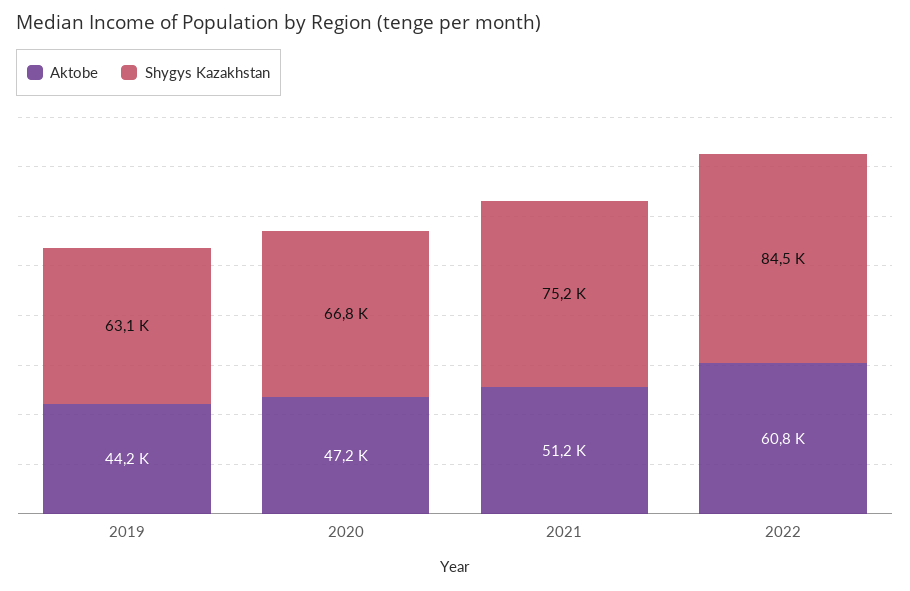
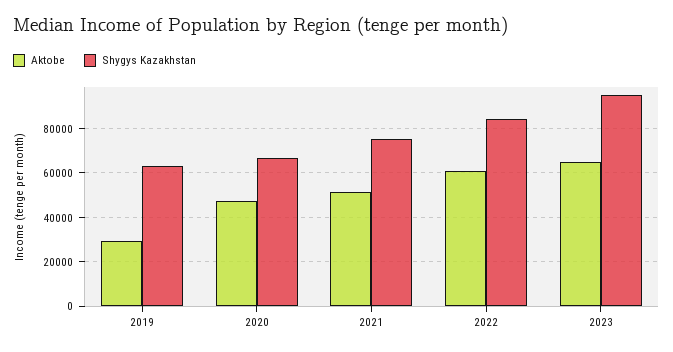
Аktobе, 2019: 44200 -> 30000
Аktobе, 2023: none -> 65000
Shygys Kazakhstan, 2023: none -> 95000

